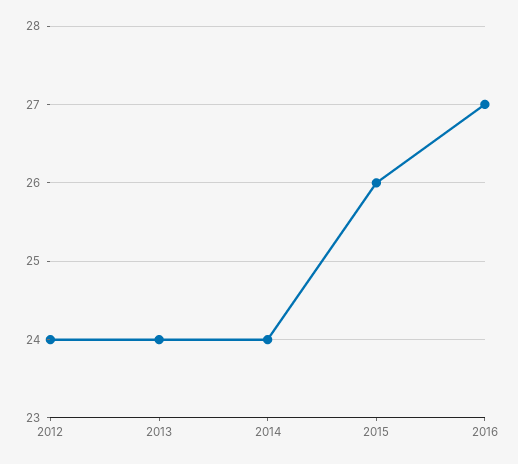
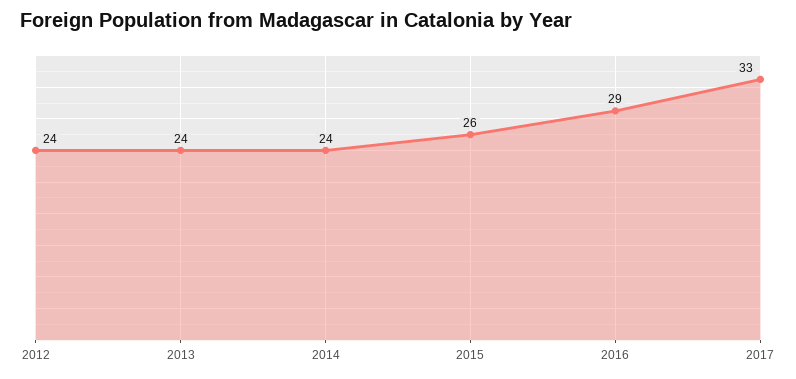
2016: 27 -> 29
2017: none -> 33

